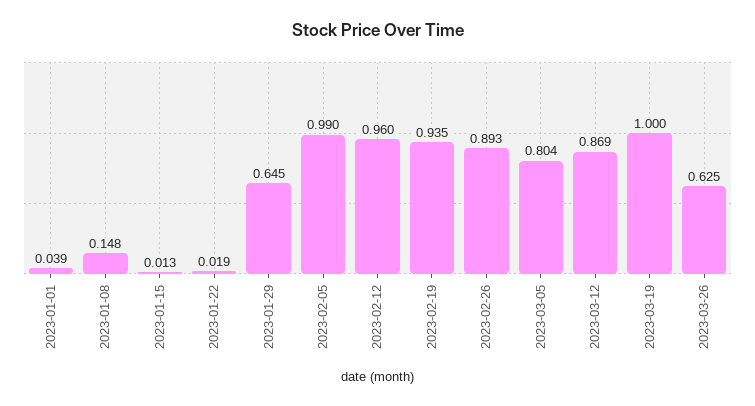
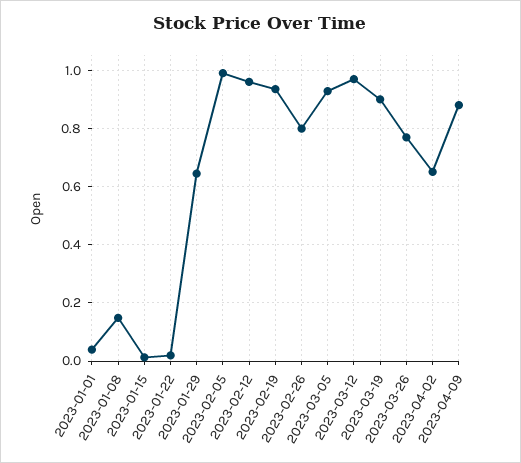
2023-02-26: 0.893 -> 0.8
2023-03-05: 0.804 -> 0.925
2023-03-12: 0.869 -> 0.975
2023-03-19: 1 -> 0.9
2023-03-26: 0.625 -> 0.775
2023-04-02: none -> 0.65
2023-04-09: none -> 0.875

